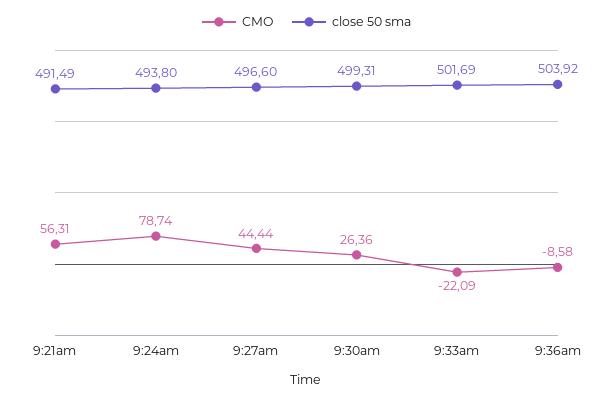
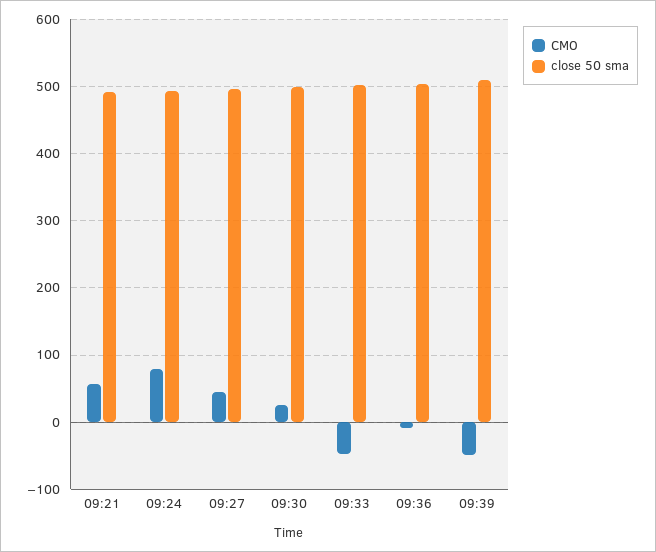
CMO, 9:33am: -22.09 -> -50
CMO, 09:39: none -> -50
close 50 sma, 09:39: none -> 510

